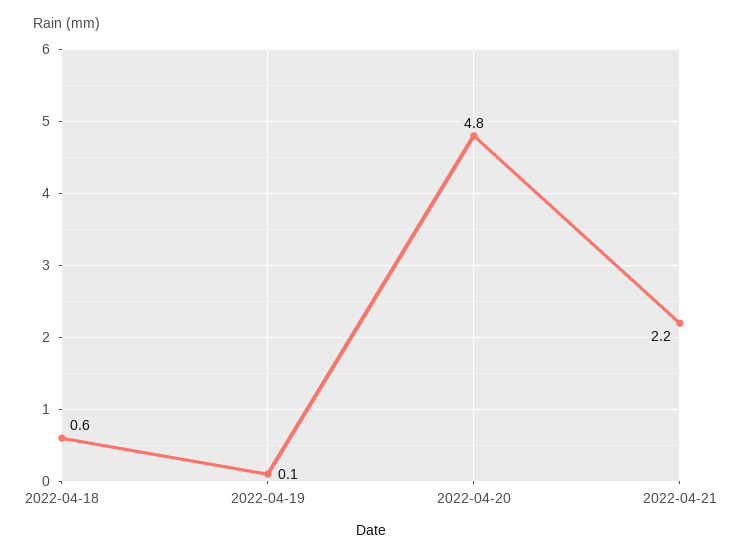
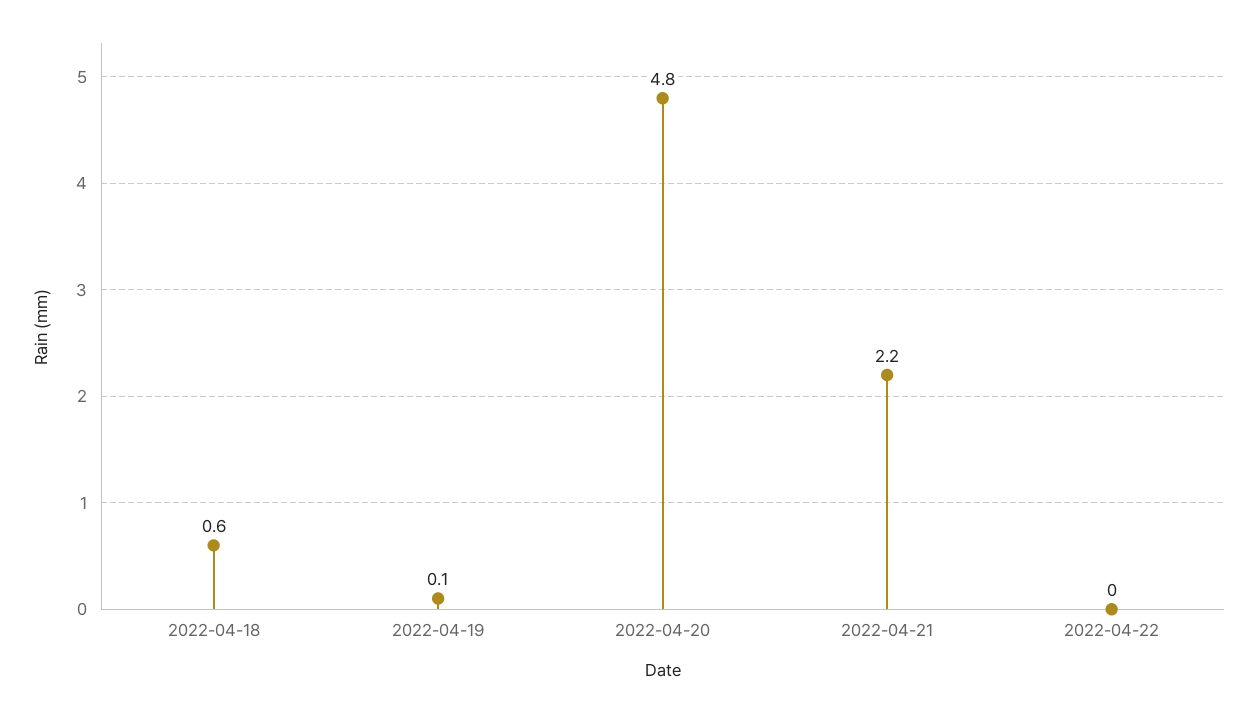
2022-04-22: none -> 0

